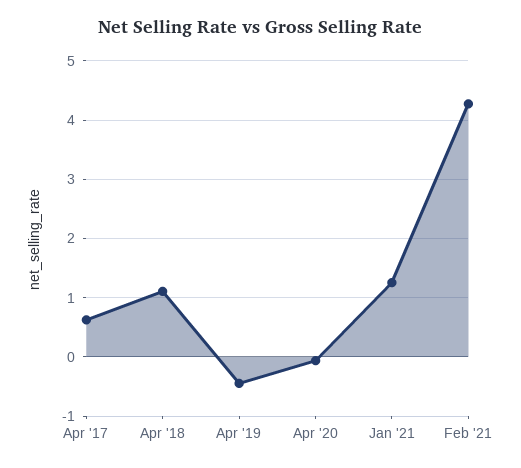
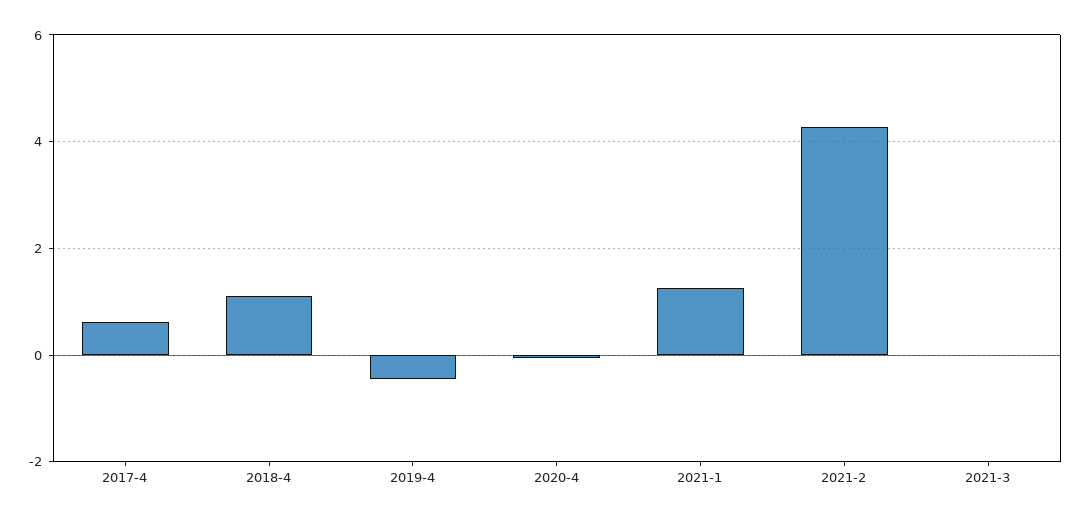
2021-3: none -> 0

